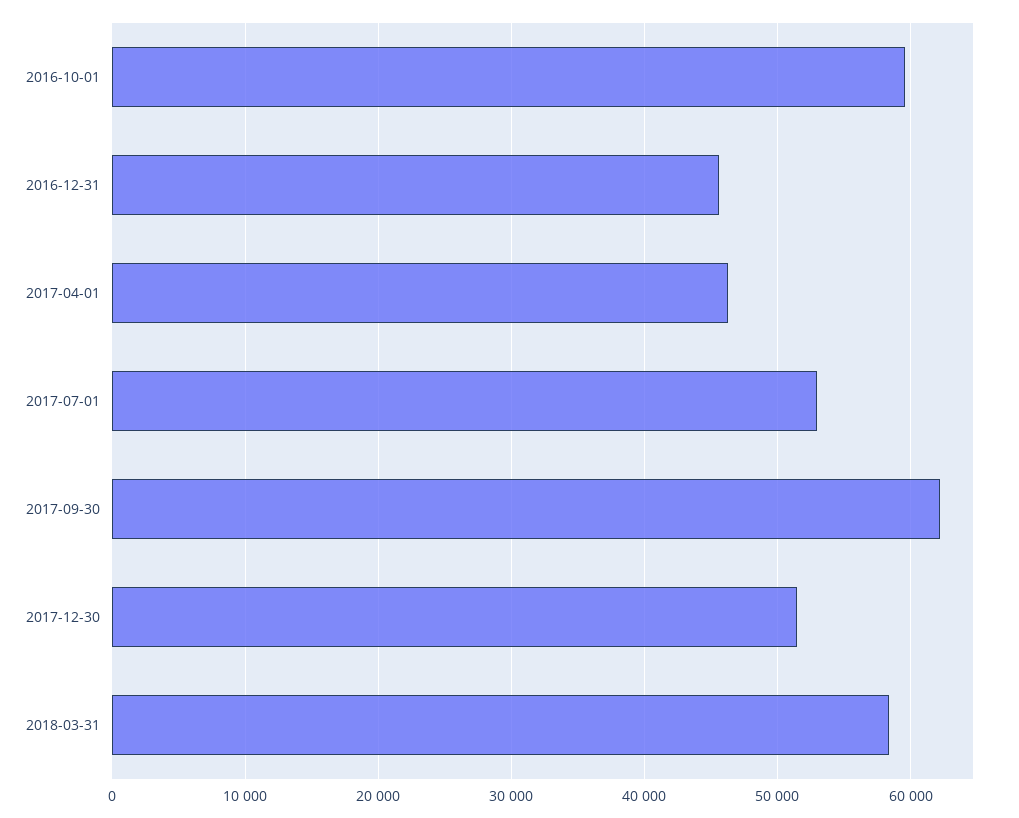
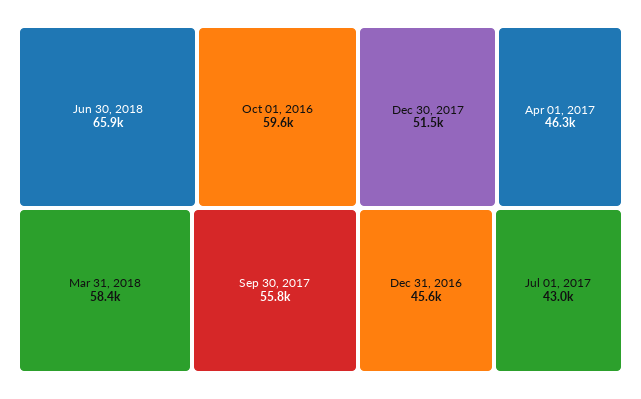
2017-07-01: 53000 -> 43000
2017-09-30: 62000 -> 55800
Jun 30, 2018: none -> 65900

